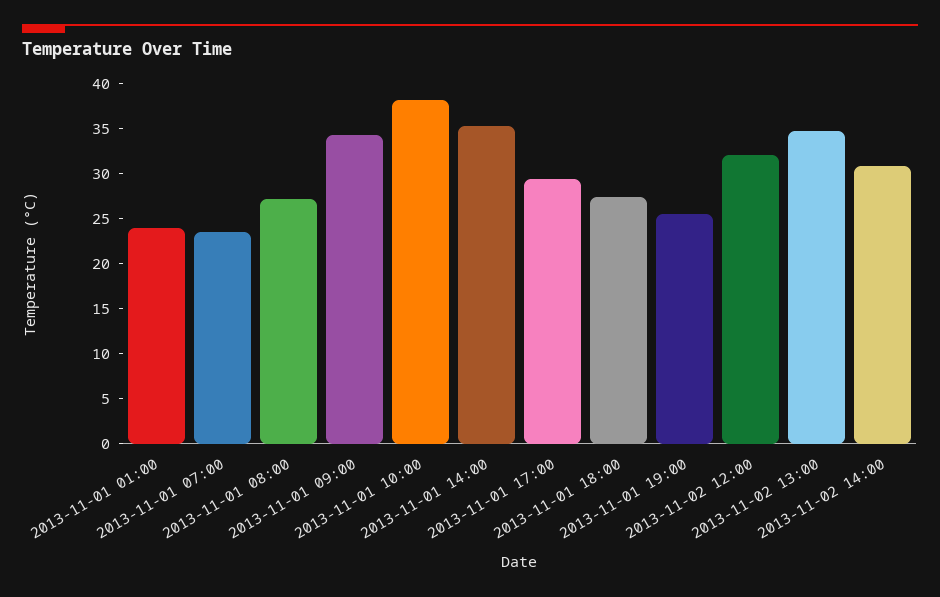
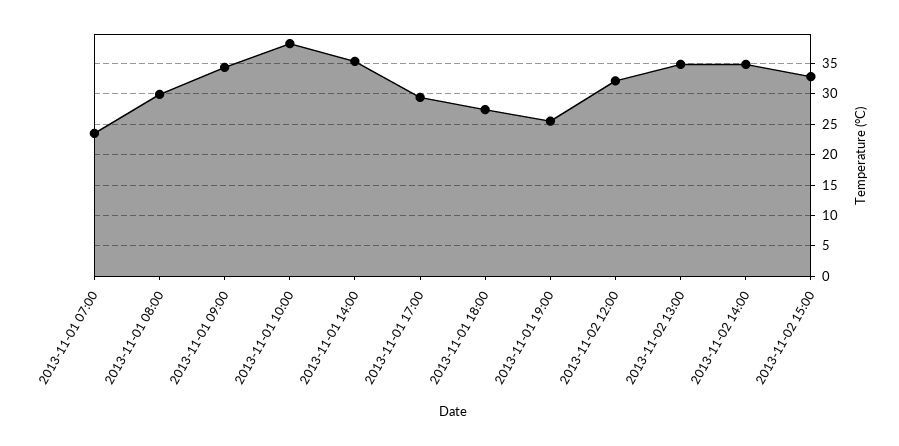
2013-11-01 01:00: 24 -> none
2013-11-01 08:00: 27 -> 30
2013-11-02 14:00: 31 -> 35
2013-11-02 15:00: none -> 33

